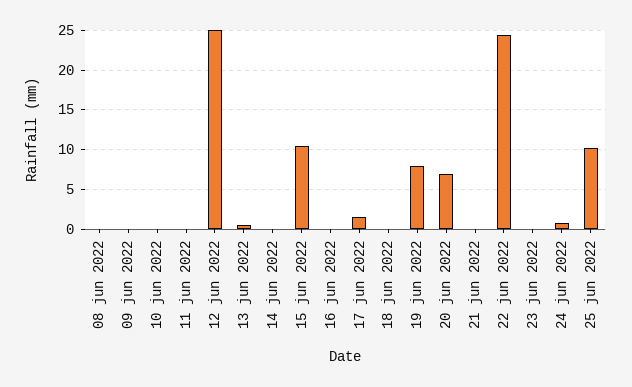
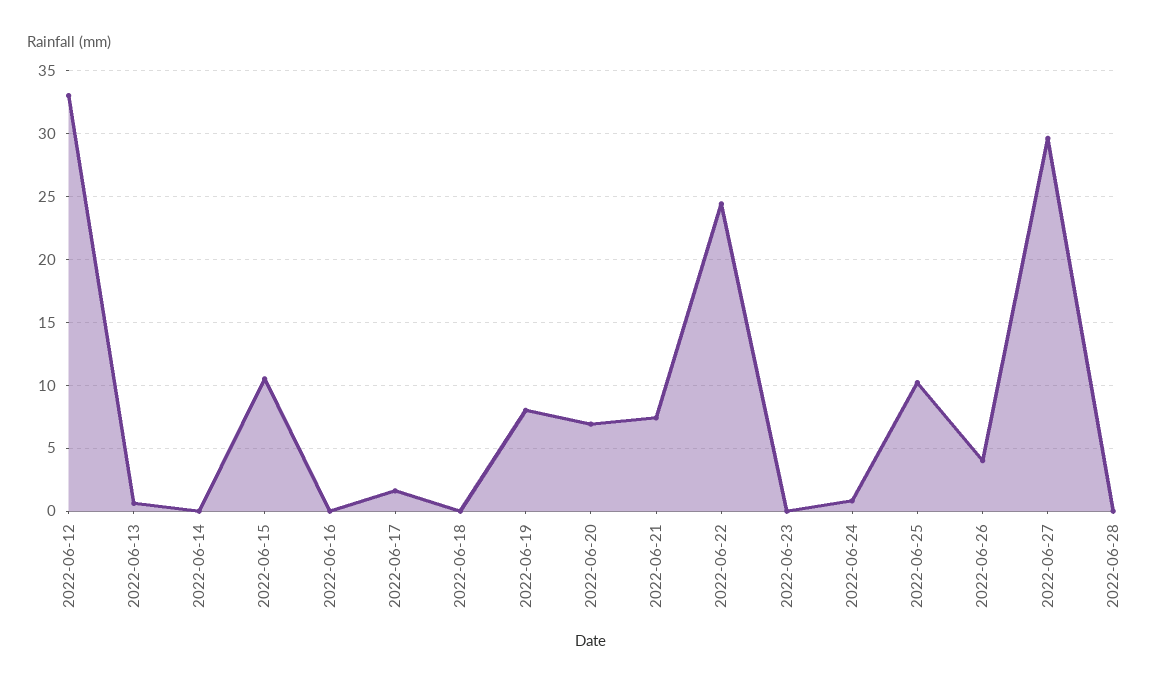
08 jun 2022: 0 -> none
09 jun 2022: 0 -> none
10 jun 2022: 0 -> none
11 jun 2022: 0 -> none
12 jun 2022: 25 -> 33
21 jun 2022: 0 -> 7.5
2022-06-26: none -> 4
2022-06-27: none -> 29.5
2022-06-28: none -> 0

